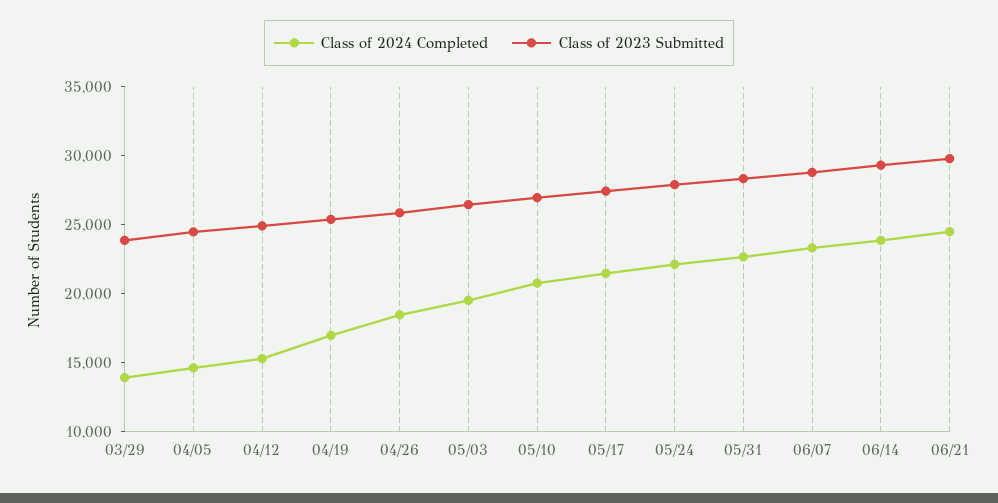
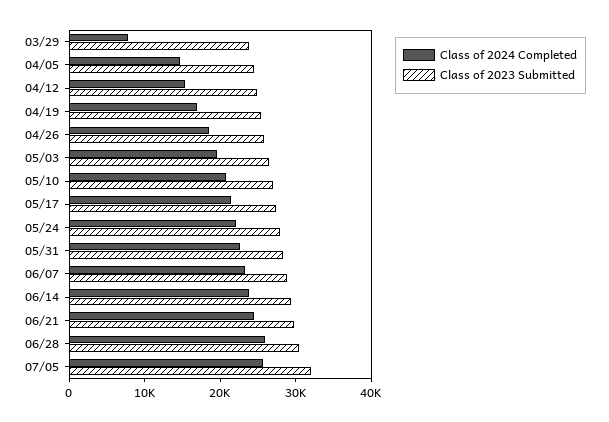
Class of 2024 Completed, 03/29: 14000 -> 8000
Class of 2024 Completed, 06/28: none -> 26000
Class of 2023 Submitted, 06/28: none -> 30000
Class of 2024 Completed, 07/05: none -> 26000
Class of 2023 Submitted, 07/05: none -> 32000

